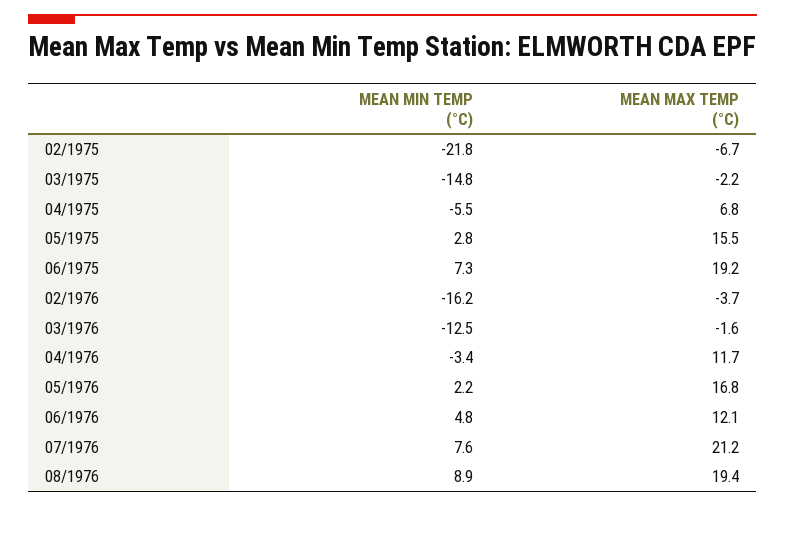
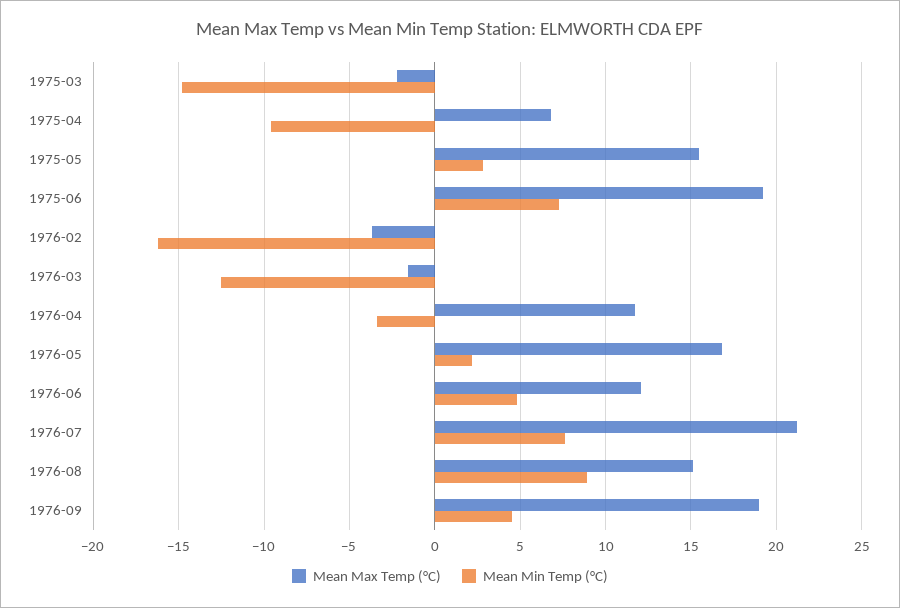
MEAN MIN TEMP (°C), 02/1975: -21.8 -> none
MEAN MAX TEMP (°C), 02/1975: -6.7 -> none
MEAN MIN TEMP (°C), 04/1975: -5.5 -> -9.5
MEAN MAX TEMP (°C), 08/1976: 19.4 -> 15
MEAN MAX TEMP (°C), 1976-09: none -> 19
MEAN MIN TEMP (°C), 1976-09: none -> 4.5

